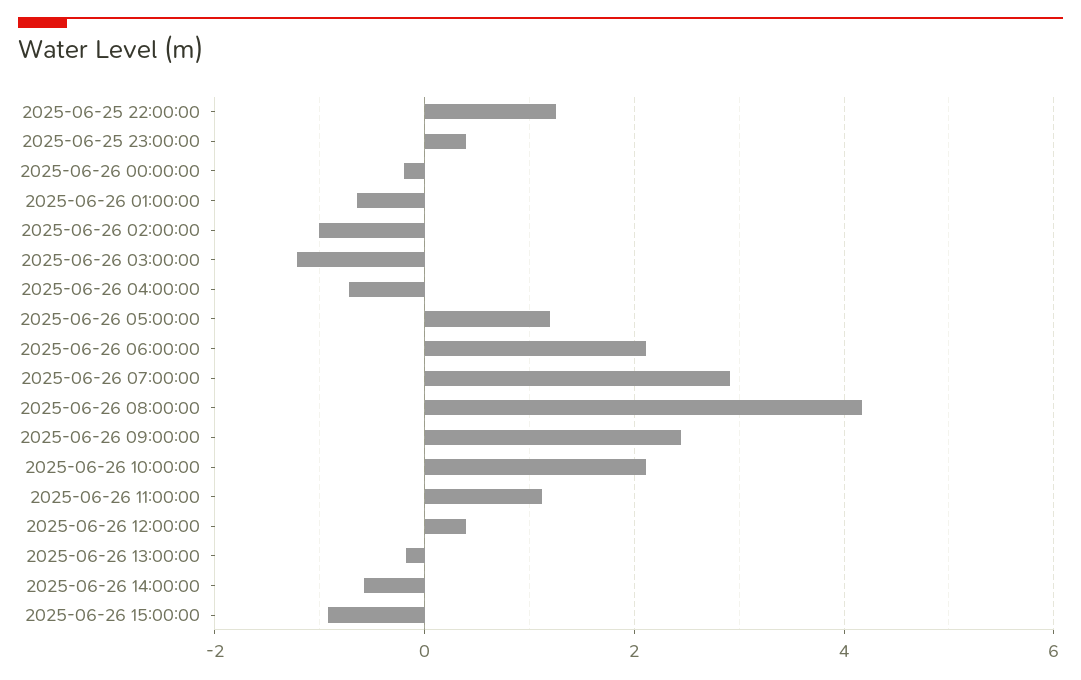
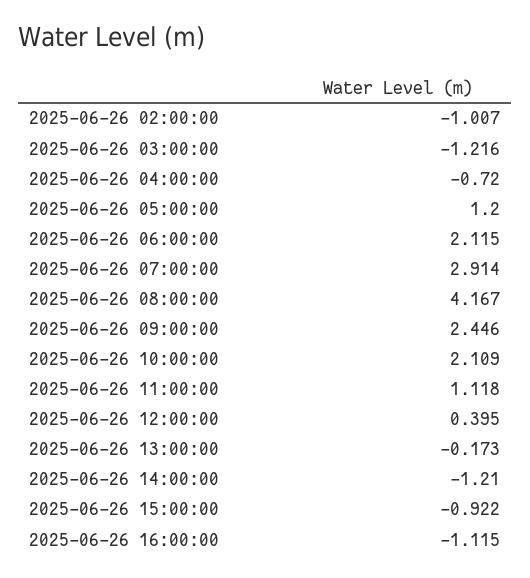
2025-06-25 22:00:00: 1.2 -> none
2025-06-25 23:00:00: 0.4 -> none
2025-06-26 00:00:00: -0.2 -> none
2025-06-26 01:00:00: -0.6 -> none
2025-06-26 14:00:00: -0.6 -> -1.21
2025-06-26 16:00:00: none -> -1.115

